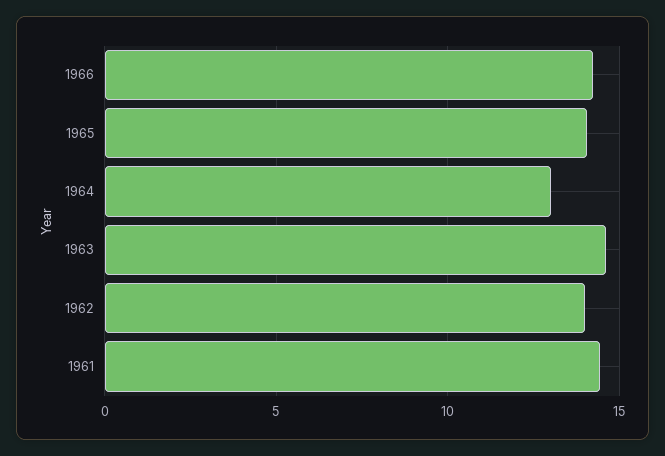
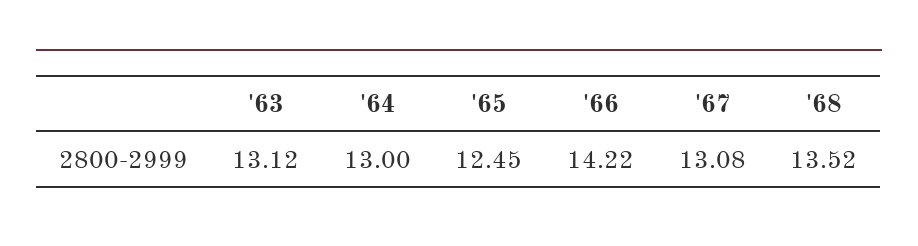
1965: 14 -> 12.45
1963: 14.5 -> 13.12
1962: 14 -> none
1961: 14.5 -> none
'67: none -> 13.08
'68: none -> 13.52

